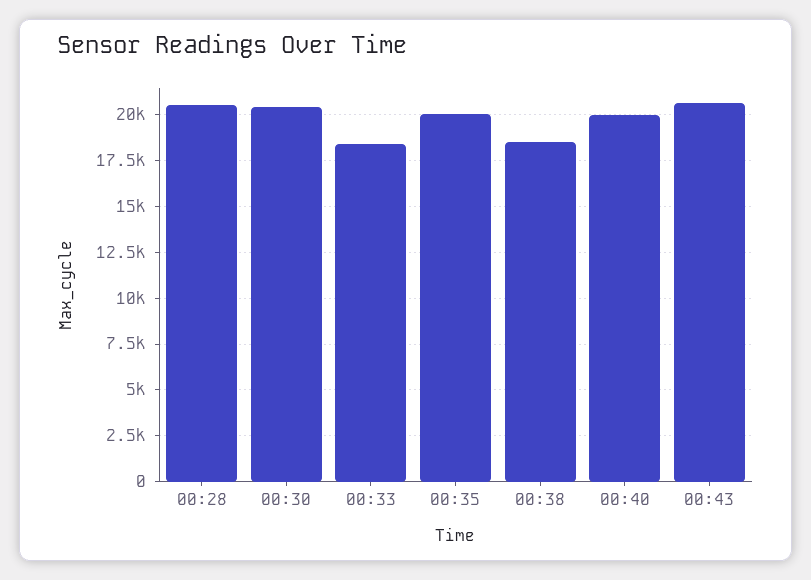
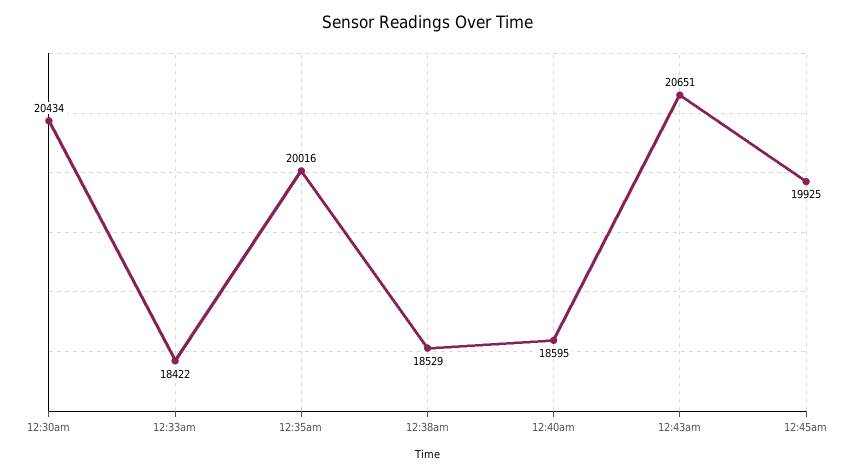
00:28: 20500 -> none
00:40: 20000 -> 18595
12:45am: none -> 19925

